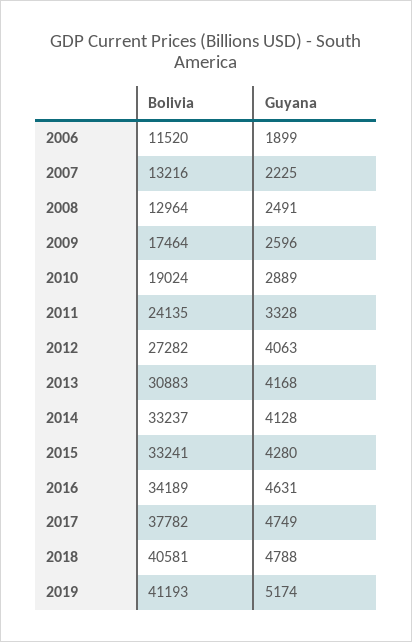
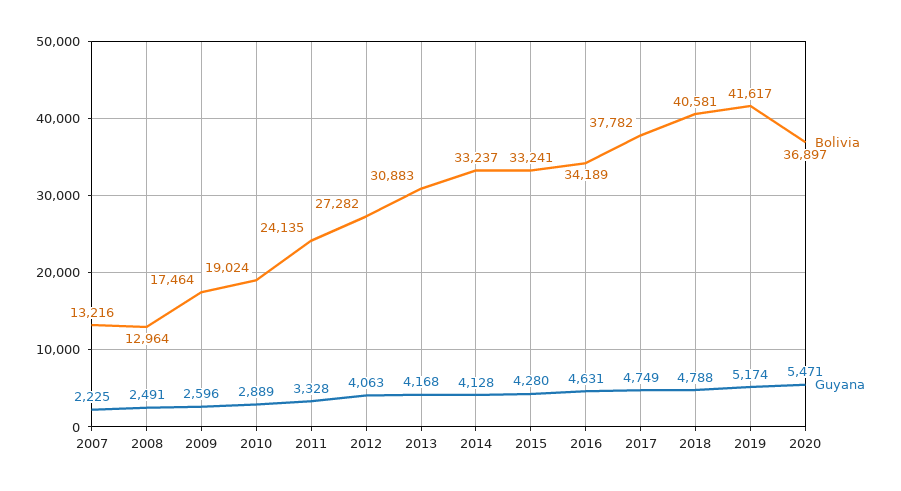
Bolivia, 2006: 11520 -> none
Guyana, 2006: 1899 -> none
Bolivia, 2019: 41193 -> 41617
Bolivia, 2020: none -> 36897
Guyana, 2020: none -> 5471

